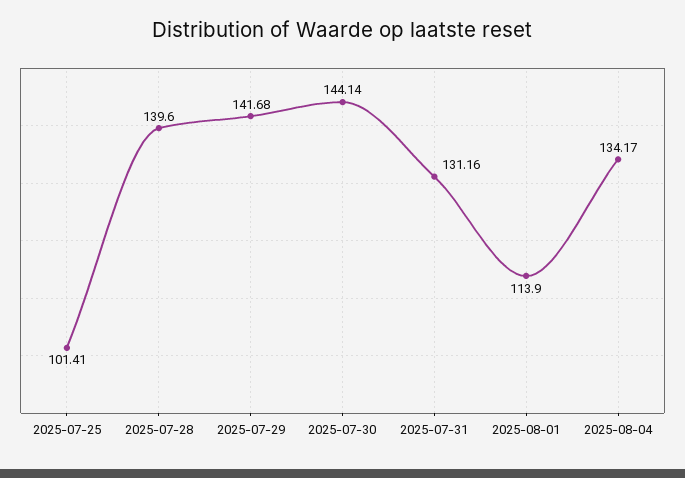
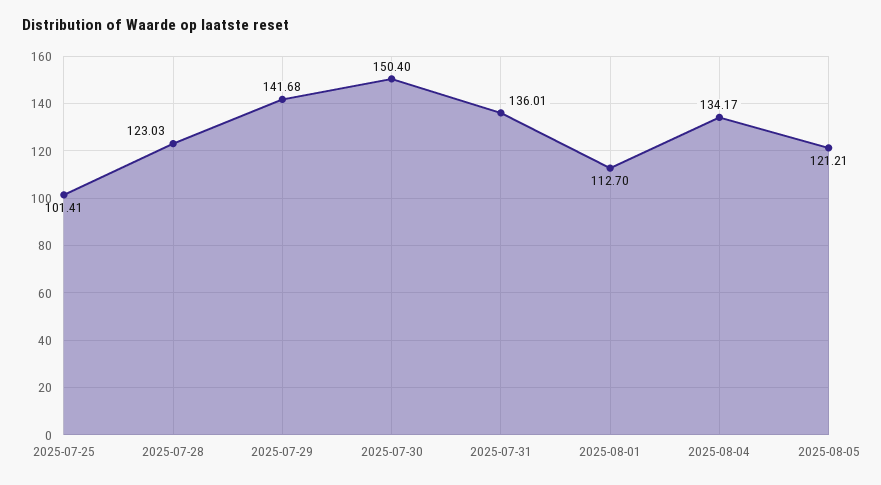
2025-07-28: 139.6 -> 123.03
2025-07-30: 144.14 -> 150.4
2025-07-31: 131.16 -> 136.01
2025-08-01: 113.9 -> 112.7
2025-08-05: none -> 121.21

